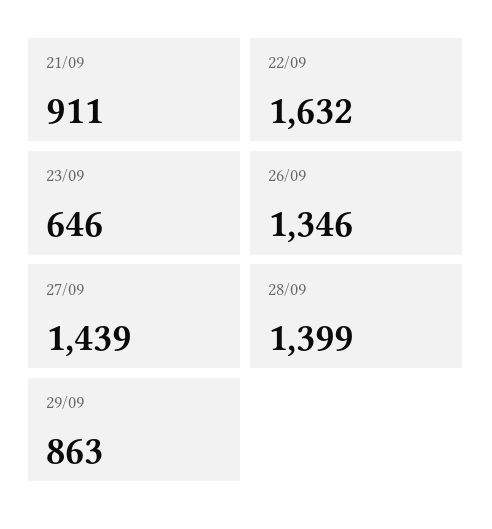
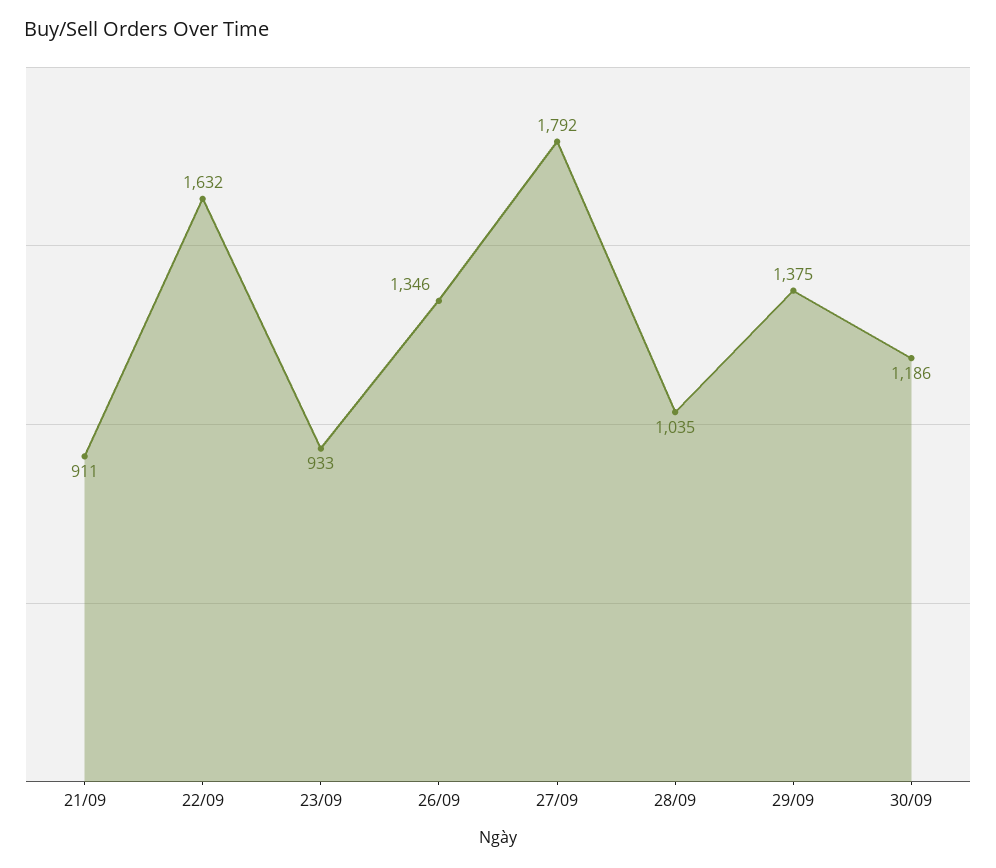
23/09: 646 -> 933
27/09: 1439 -> 1792
28/09: 1399 -> 1035
29/09: 863 -> 1375
30/09: none -> 1186

